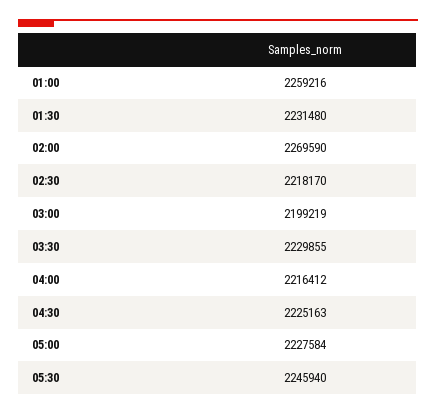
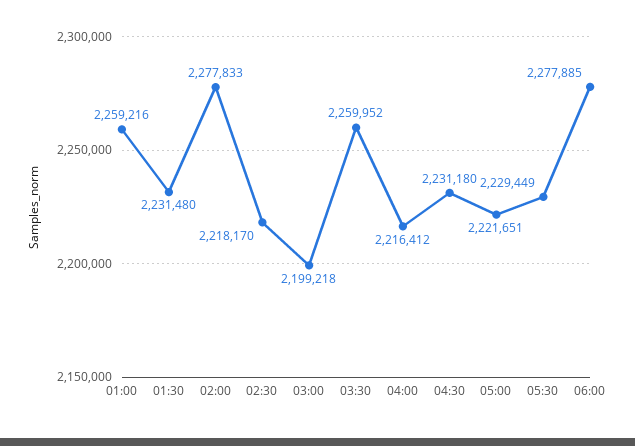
02:00: 2269590 -> 2277833
03:00: 2199219 -> 2199218
03:30: 2229855 -> 2259952
04:30: 2225163 -> 2231180
05:00: 2227584 -> 2221651
05:30: 2245940 -> 2229449
06:00: none -> 2277885

